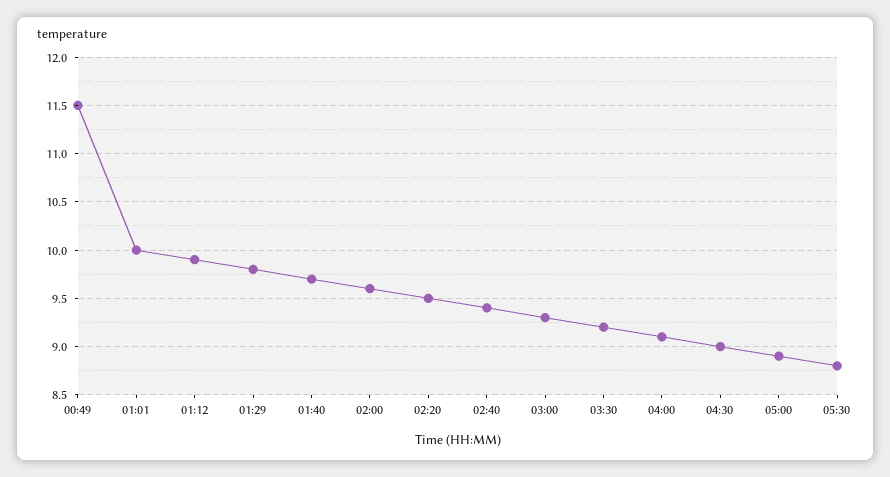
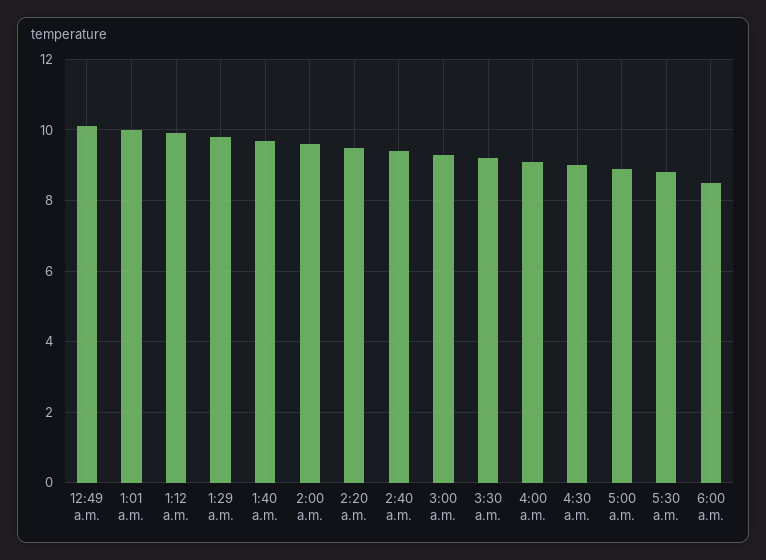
00:49: 11.5 -> 10
6:00 a.m.: none -> 8.5

